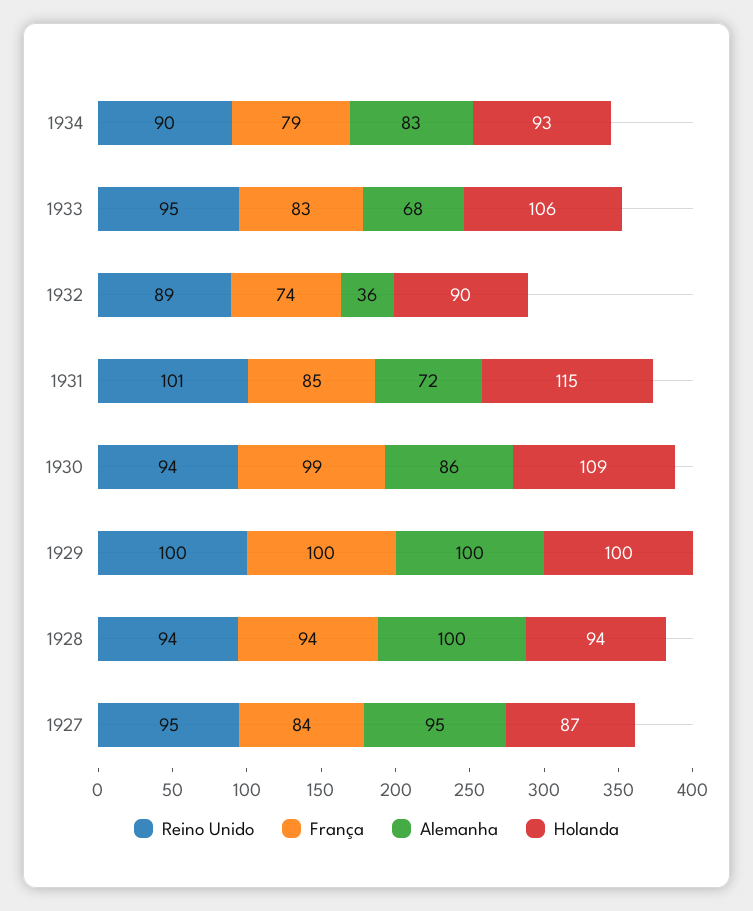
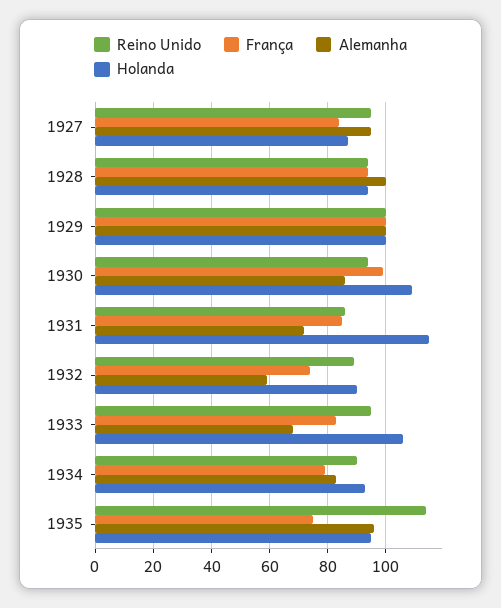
Alemanha, 1932: 36 -> 60
Reino Unido, 1931: 101 -> 85
Reino Unido, 1935: none -> 115
França, 1935: none -> 75
Alemanha, 1935: none -> 95
Holanda, 1935: none -> 95

